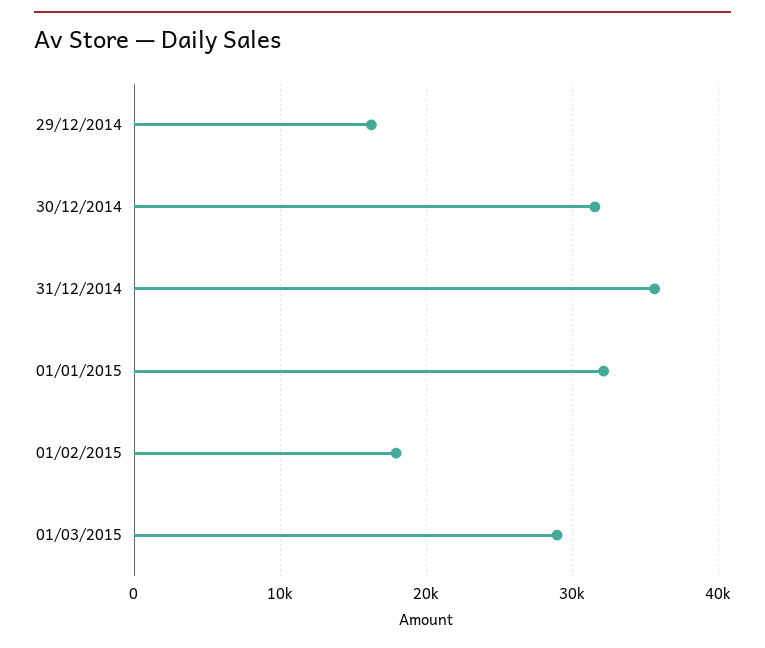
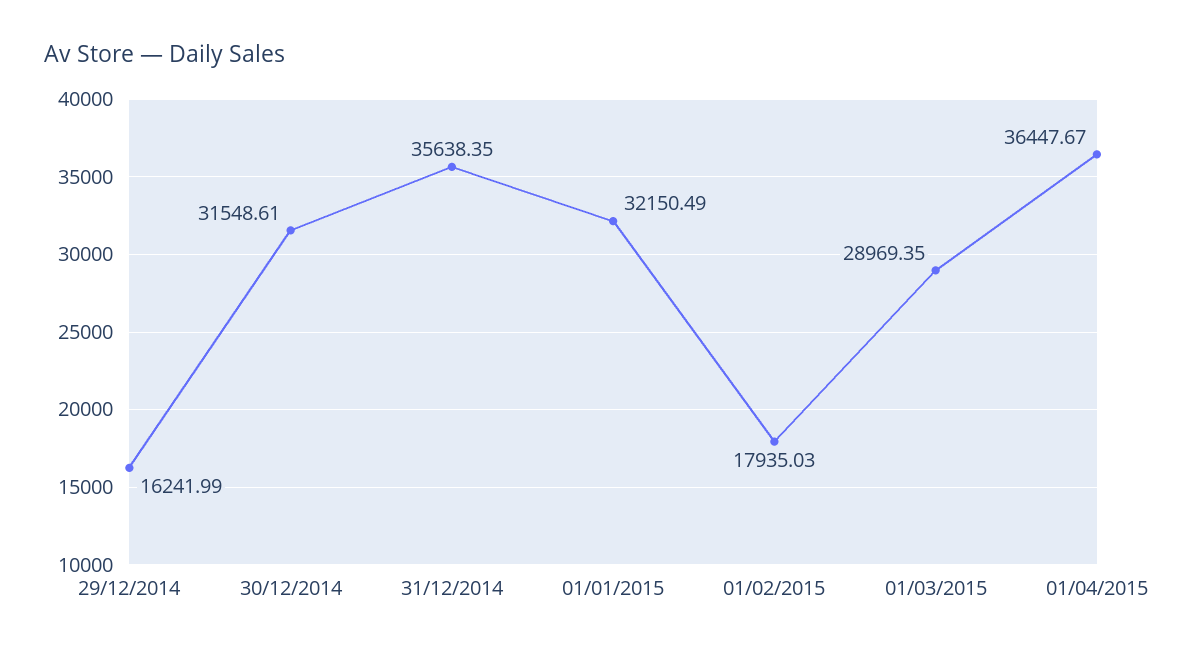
01/04/2015: none -> 36447.67

